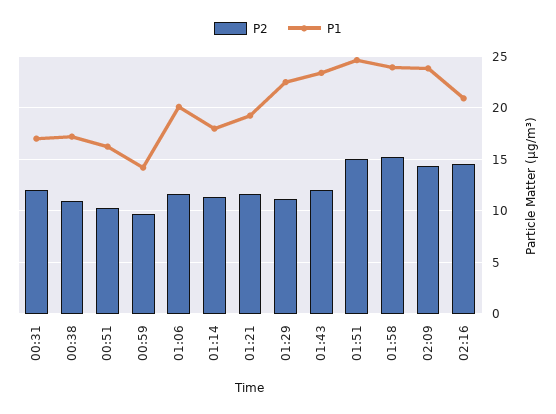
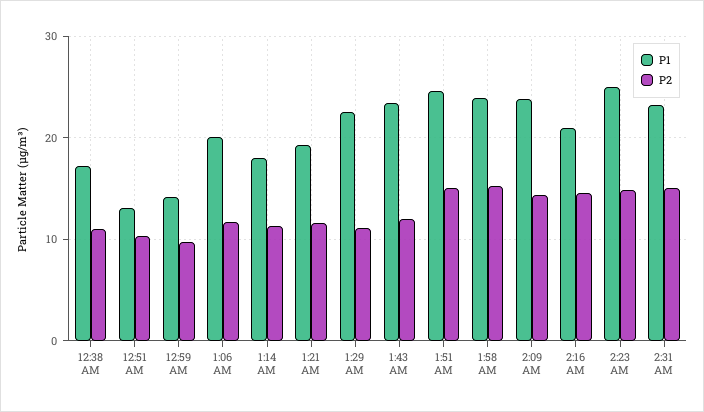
P2, 00:31: 12 -> none
P1, 00:31: 17 -> none
P1, 00:51: 16 -> 13
P1, 2:23 AM: none -> 25
P2, 2:23 AM: none -> 15
P1, 2:31 AM: none -> 23
P2, 2:31 AM: none -> 15

